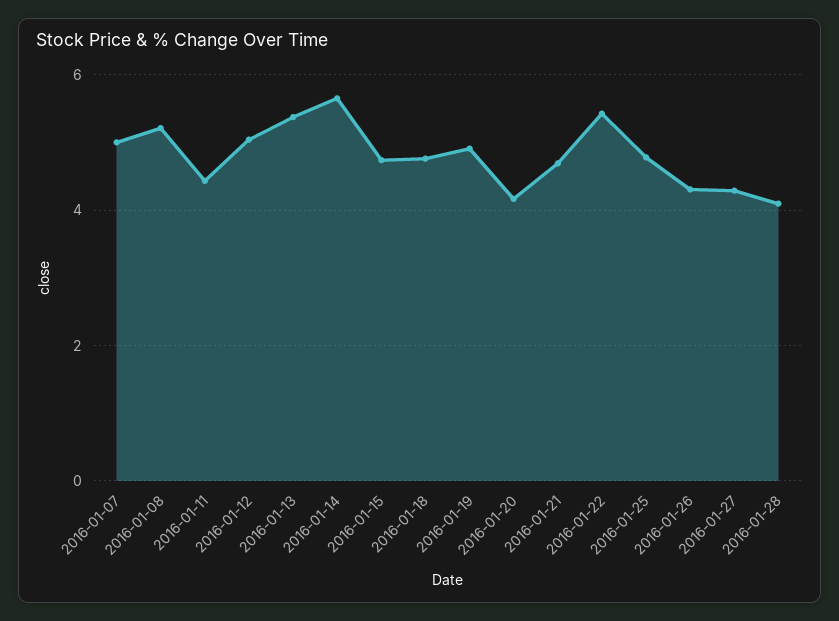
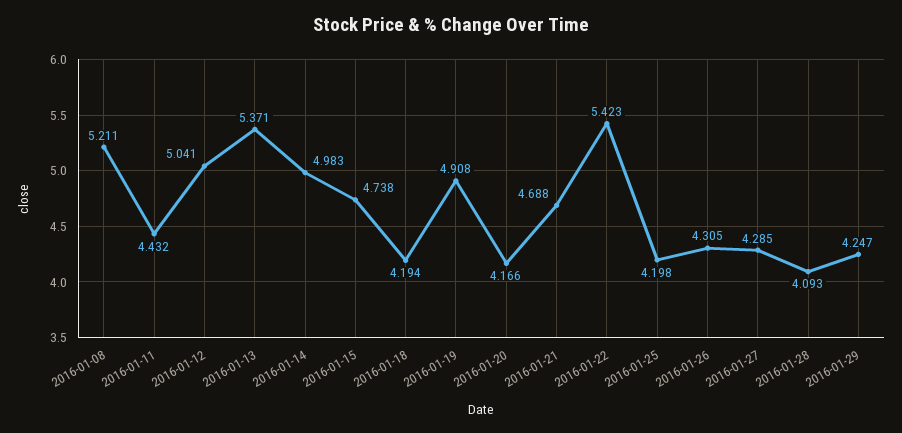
2016-01-07: 5 -> none
2016-01-14: 5.6 -> 4.983
2016-01-18: 4.8 -> 4.194
2016-01-25: 4.8 -> 4.198
2016-01-29: none -> 4.247

